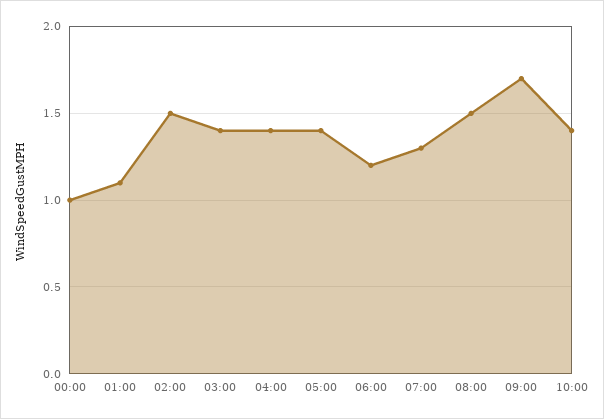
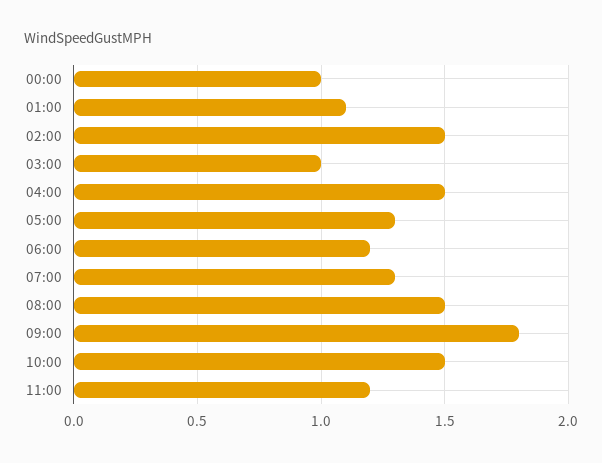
03:00: 1.4 -> 1
04:00: 1.4 -> 1.5
05:00: 1.4 -> 1.3
09:00: 1.7 -> 1.8
10:00: 1.4 -> 1.5
11:00: none -> 1.2

